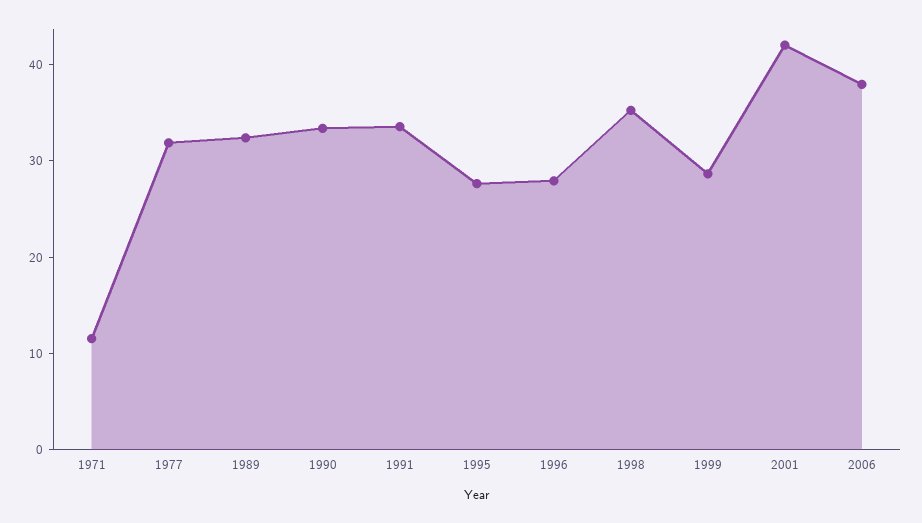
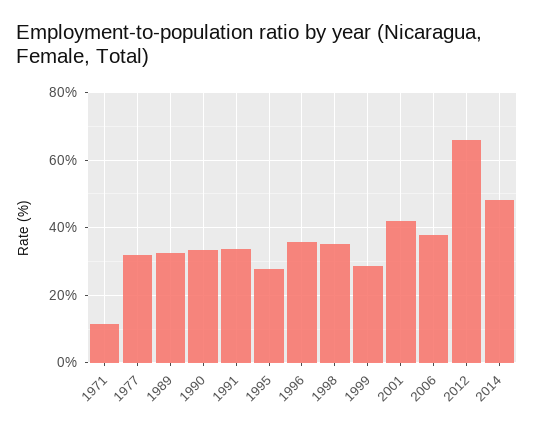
1996: 28 -> 36
2012: none -> 66
2014: none -> 48

